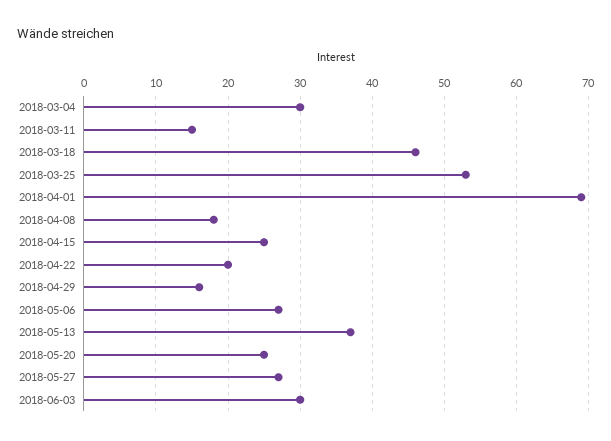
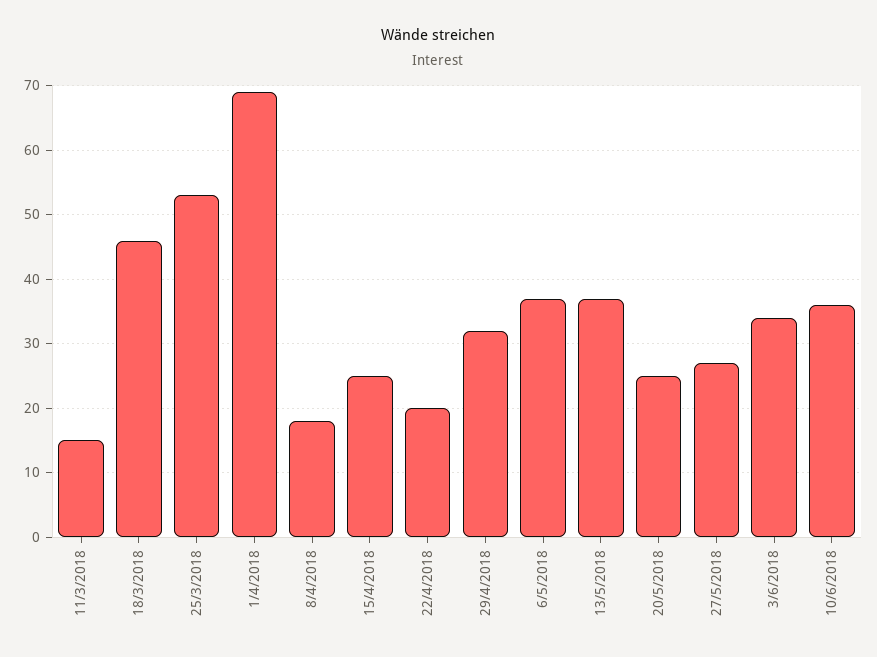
2018-03-04: 30 -> none
2018-04-29: 16 -> 32
2018-05-06: 27 -> 37
2018-06-03: 30 -> 34
10/6/2018: none -> 36

